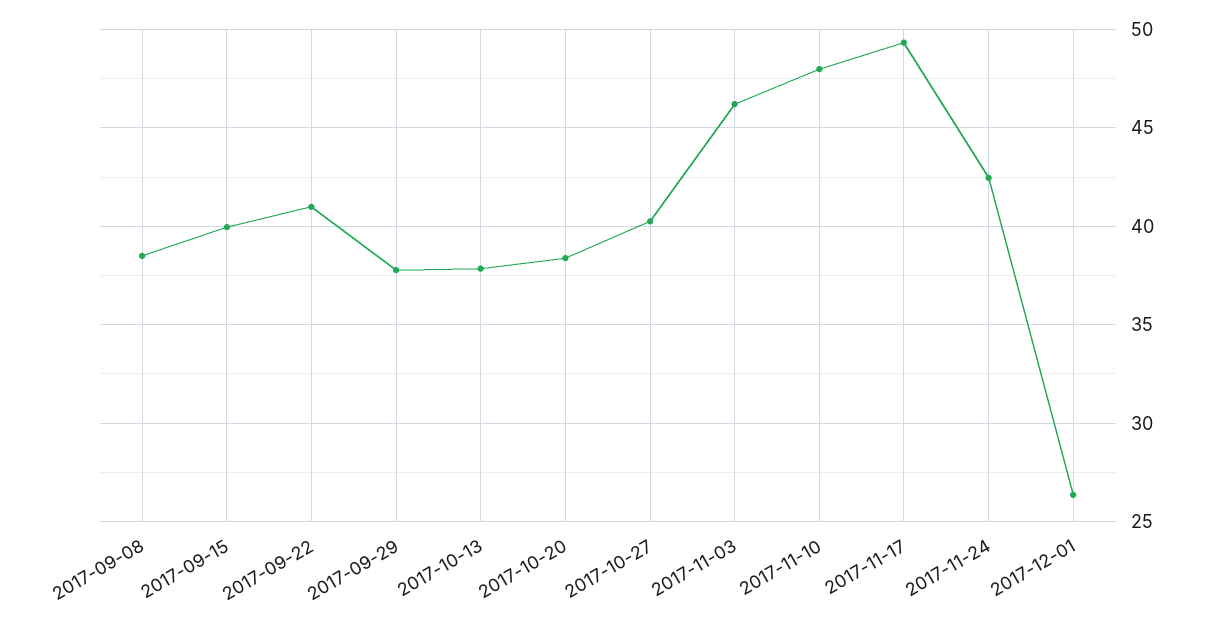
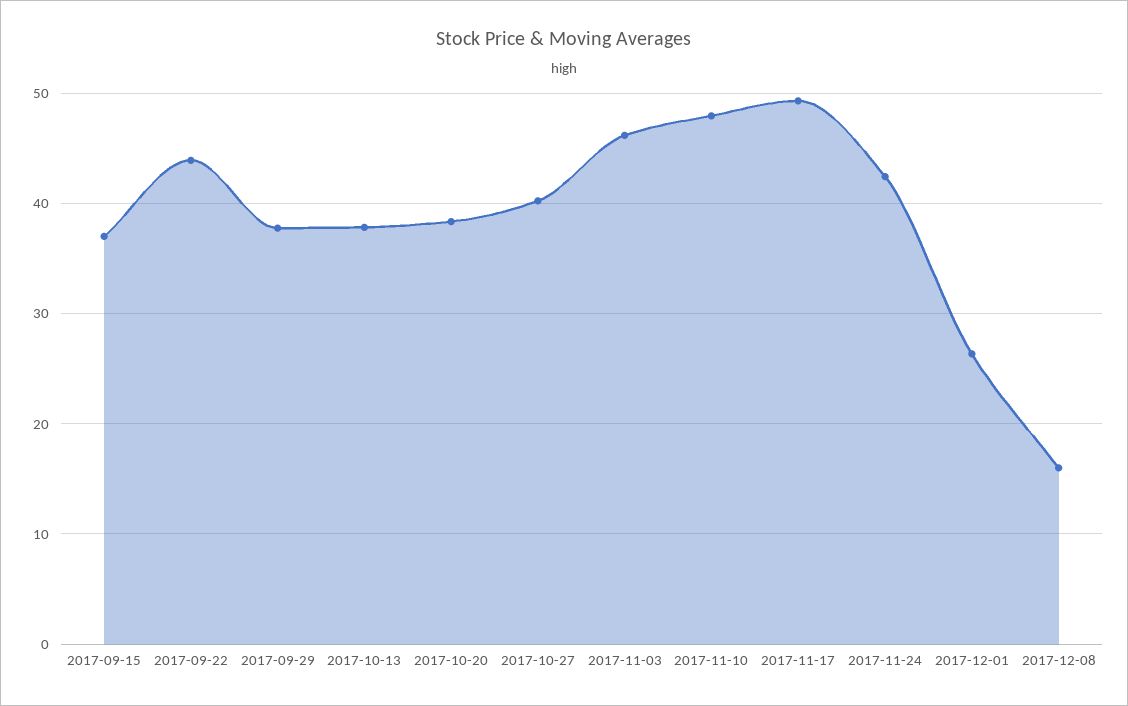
2017-09-08: 38.5 -> none
2017-09-15: 40 -> 37
2017-09-22: 41 -> 44
2017-12-08: none -> 16

